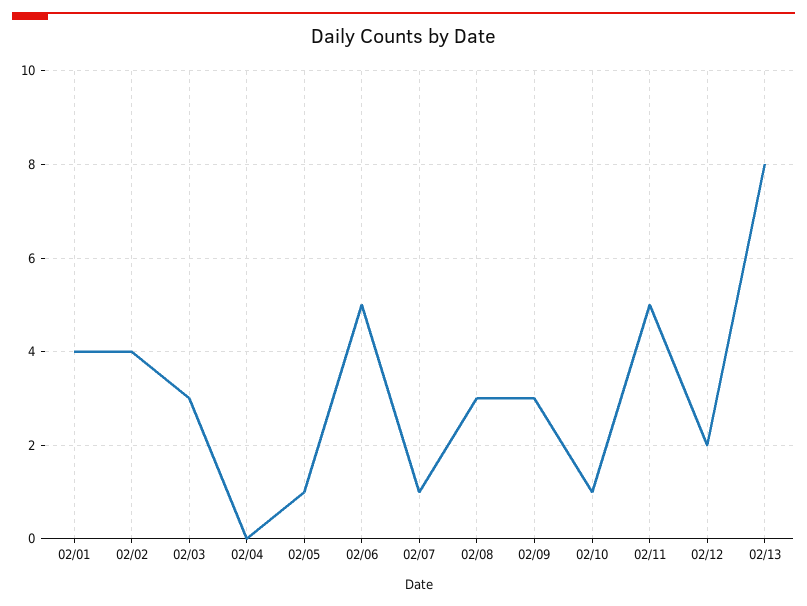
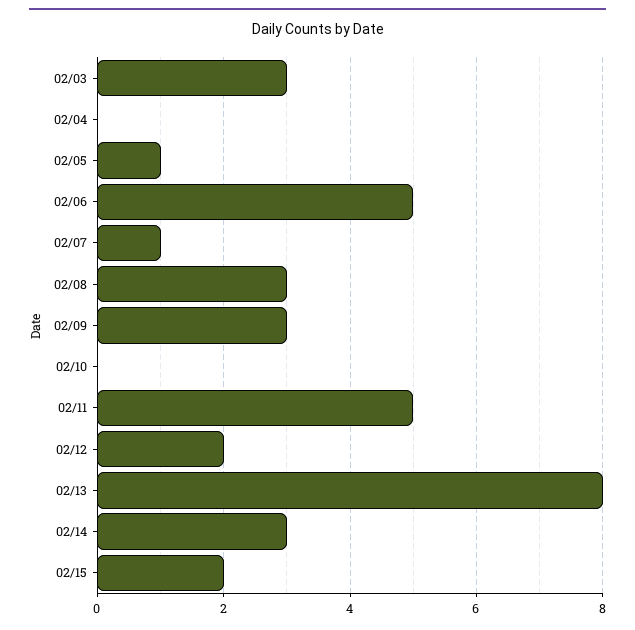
02/01: 4 -> none
02/02: 4 -> none
02/10: 1 -> 0
02/14: none -> 3
02/15: none -> 2

